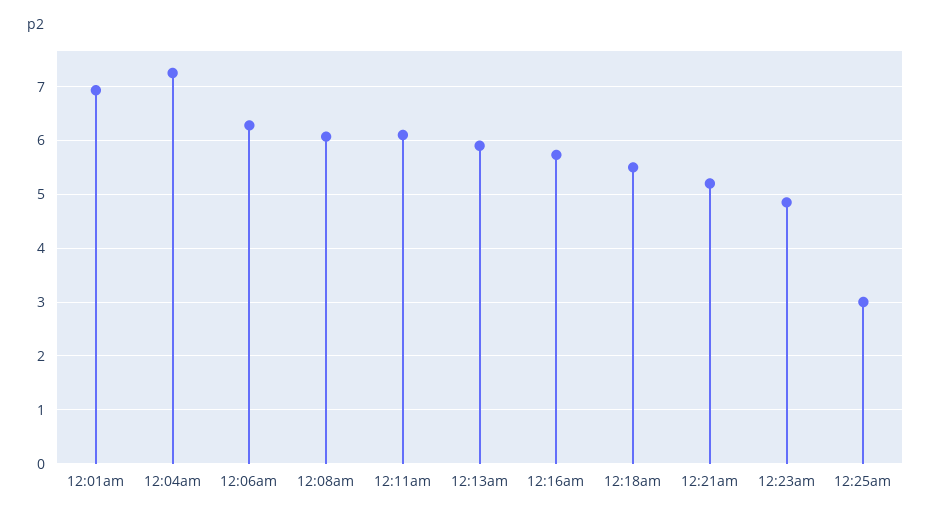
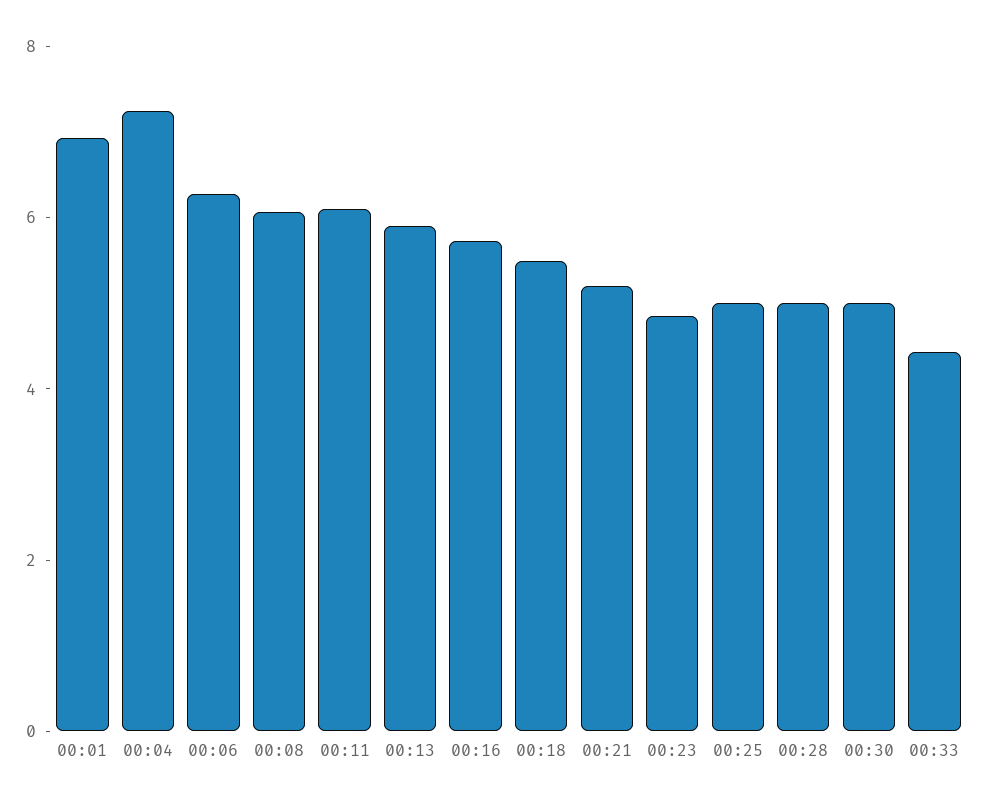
12:25am: 3 -> 5
00:28: none -> 5
00:30: none -> 5
00:33: none -> 4.5

